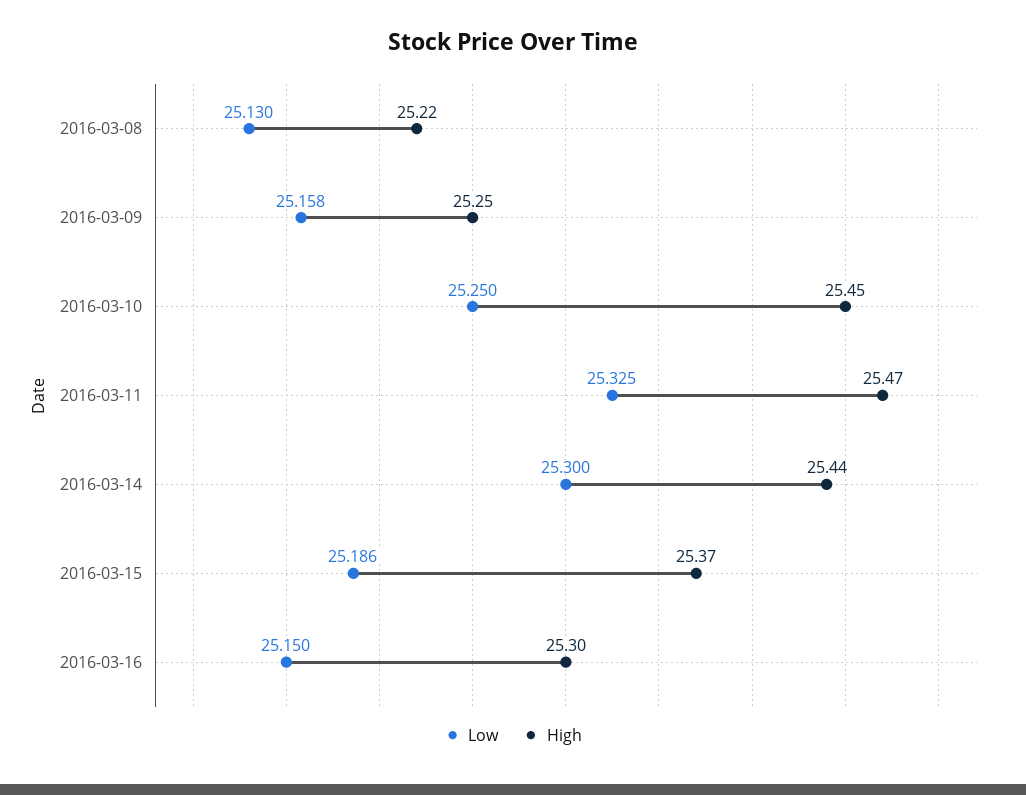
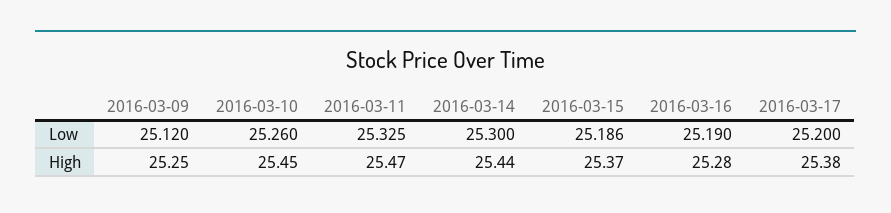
Low, 2016-03-08: 25.13 -> none
High, 2016-03-08: 25.22 -> none
Low, 2016-03-09: 25.158 -> 25.12
Low, 2016-03-10: 25.25 -> 25.26
Low, 2016-03-16: 25.15 -> 25.19
High, 2016-03-16: 25.3 -> 25.28
Low, 2016-03-17: none -> 25.2
High, 2016-03-17: none -> 25.38

